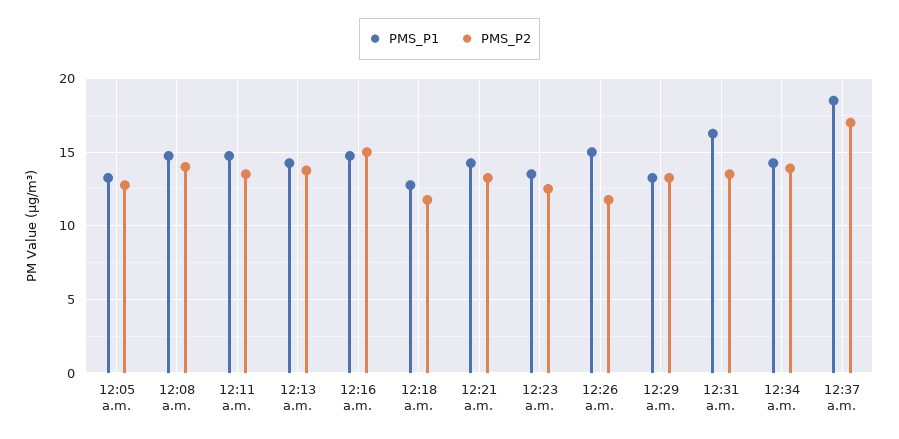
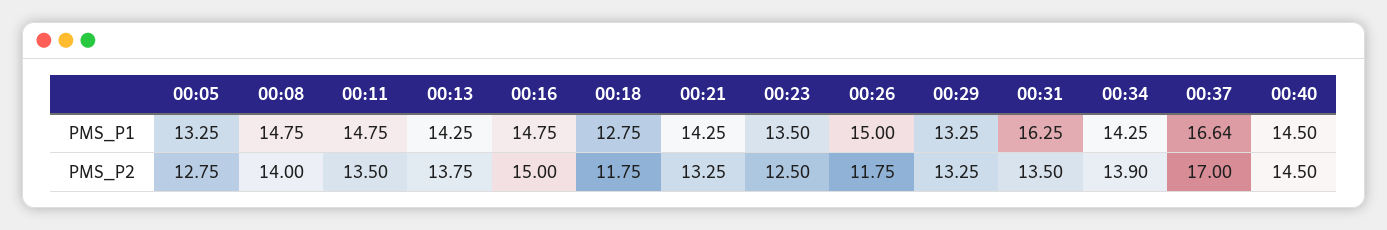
PMS_P1, 12:37 a.m.: 18.5 -> 16.64
PMS_P1, 00:40: none -> 14.5
PMS_P2, 00:40: none -> 14.5

